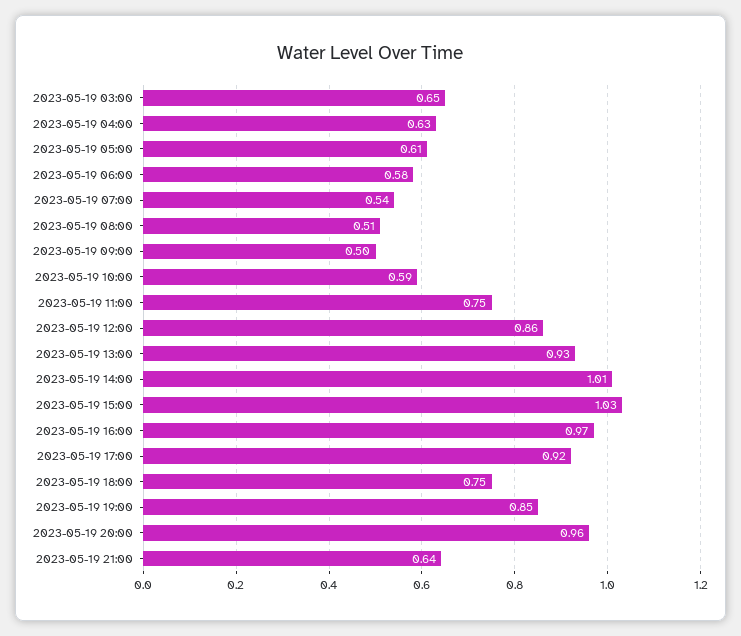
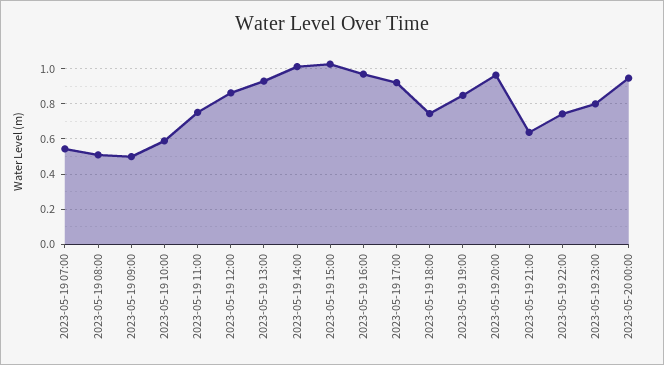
2023-05-19 03:00: 0.65 -> none
2023-05-19 04:00: 0.63 -> none
2023-05-19 05:00: 0.61 -> none
2023-05-19 06:00: 0.58 -> none
2023-05-19 22:00: none -> 0.75
2023-05-19 23:00: none -> 0.8
2023-05-20 00:00: none -> 0.95

